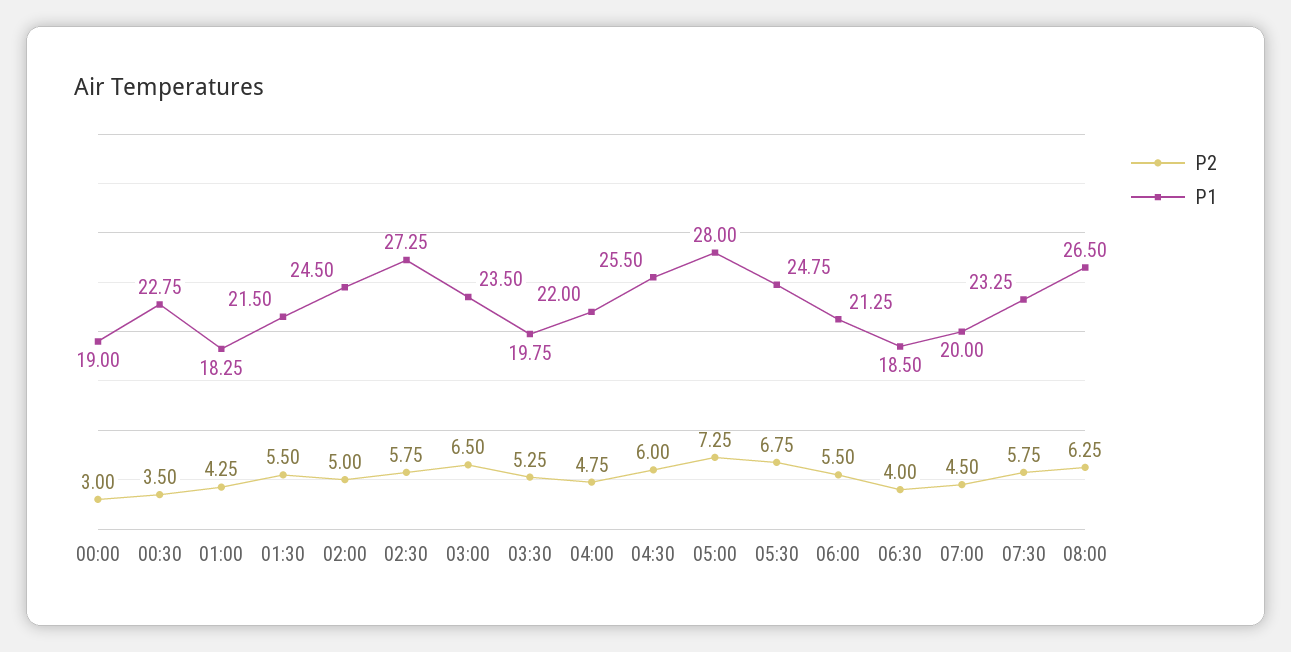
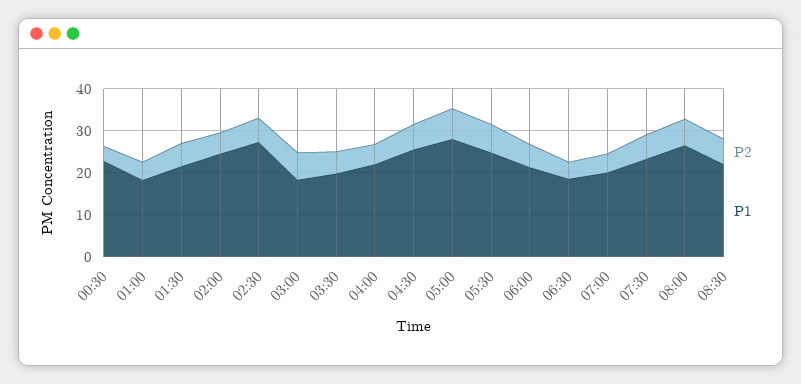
P2, 00:00: 3 -> none
P1, 00:00: 19 -> none
P1, 03:00: 23.5 -> 18
P2, 08:30: none -> 6
P1, 08:30: none -> 22

